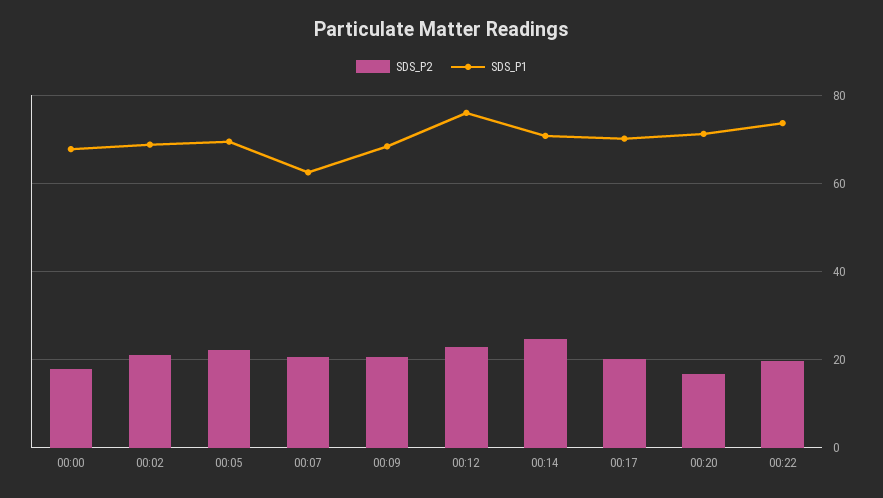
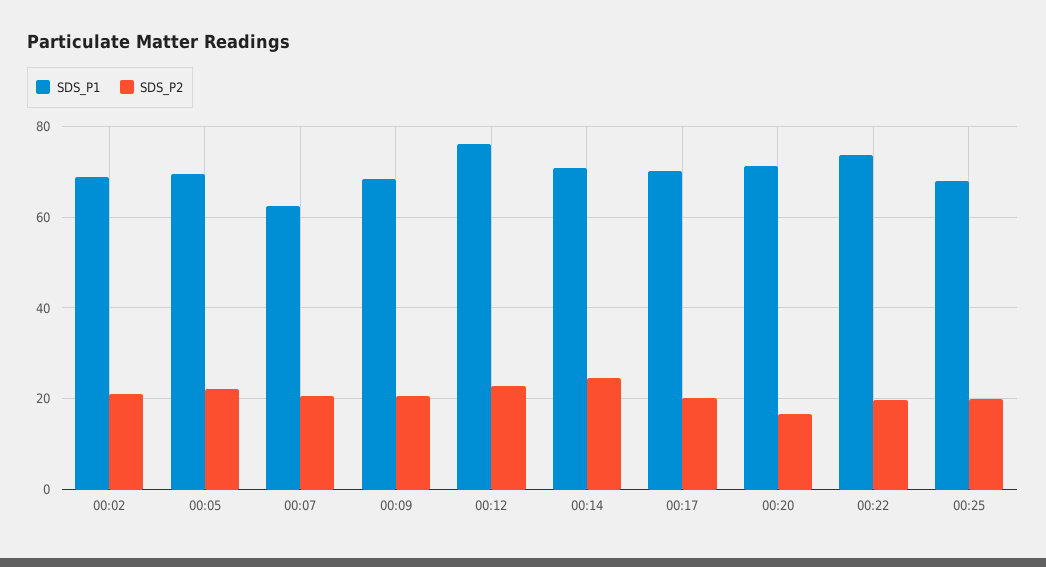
SDS_P2, 00:00: 18 -> none
SDS_P1, 00:00: 68 -> none
SDS_P1, 00:25: none -> 68
SDS_P2, 00:25: none -> 20

